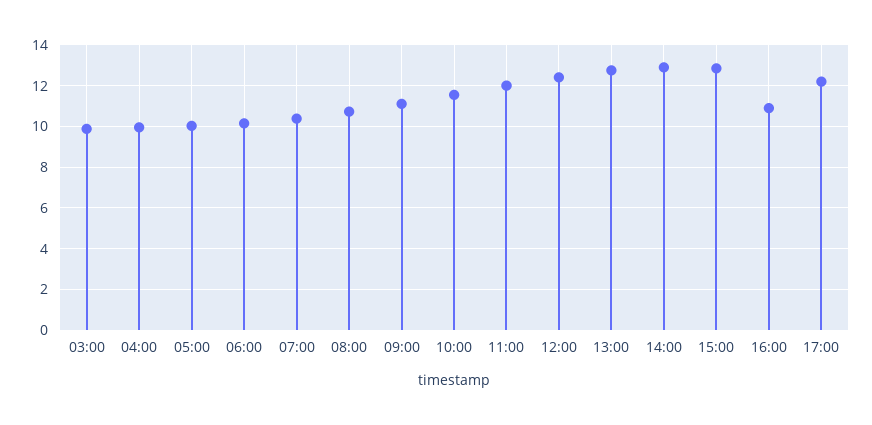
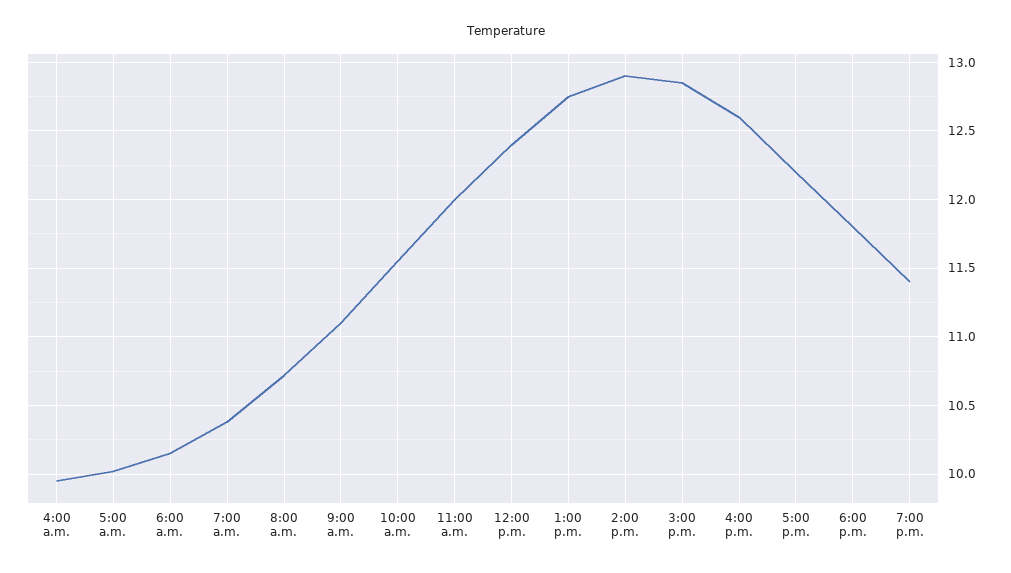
03:00: 10 -> none
16:00: 11 -> 12.6
6:00 p.m.: none -> 11.8
7:00 p.m.: none -> 11.4

